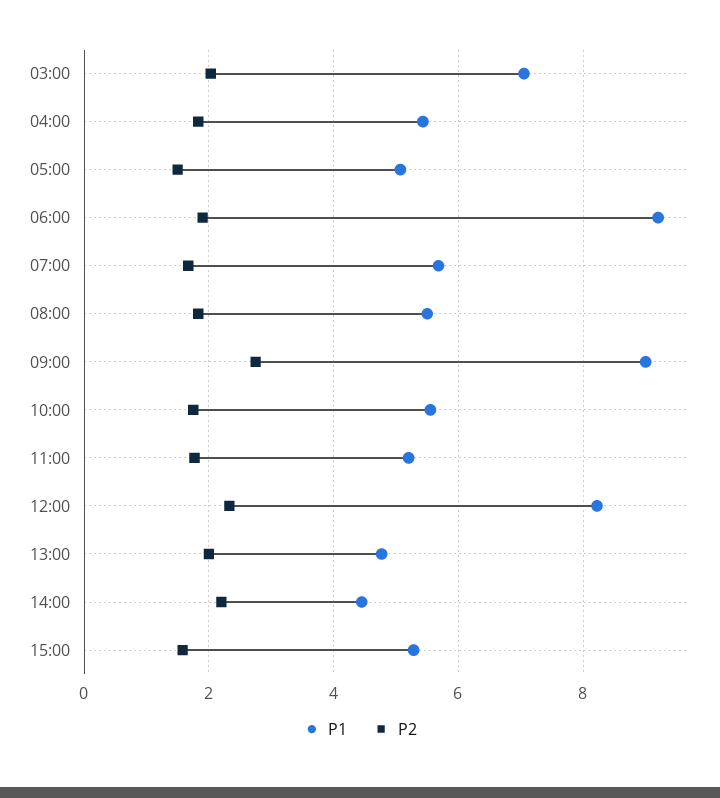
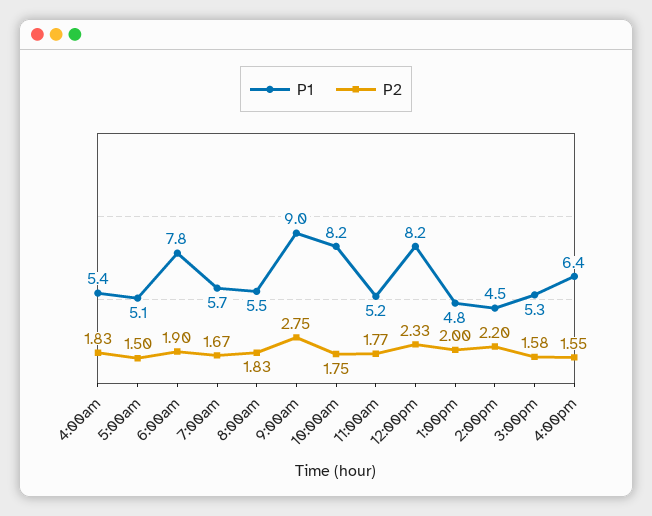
P1, 03:00: 7 -> none
P2, 03:00: 2 -> none
P1, 06:00: 9.2 -> 7.8
P1, 10:00: 5.6 -> 8.2
P1, 4:00pm: none -> 6.4
P2, 4:00pm: none -> 1.55

